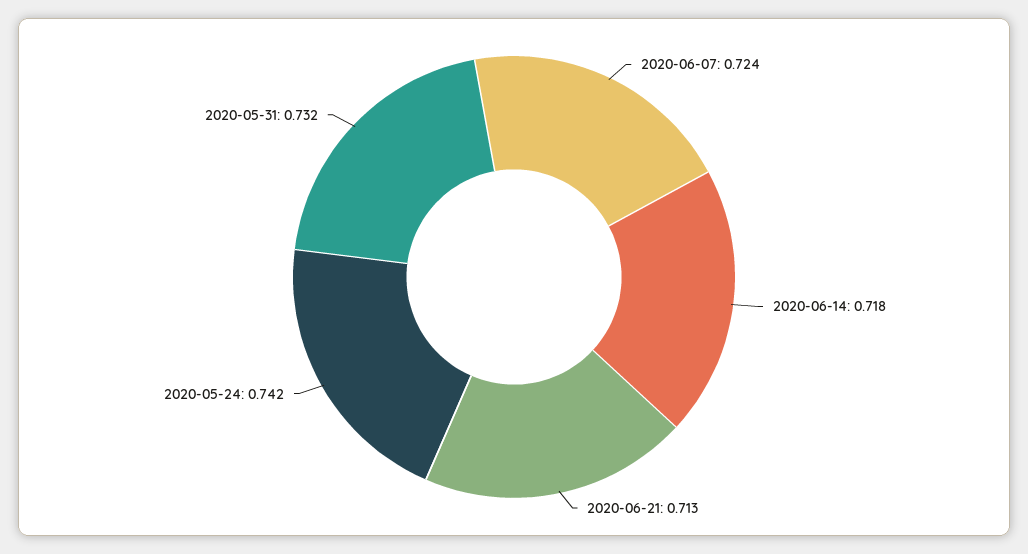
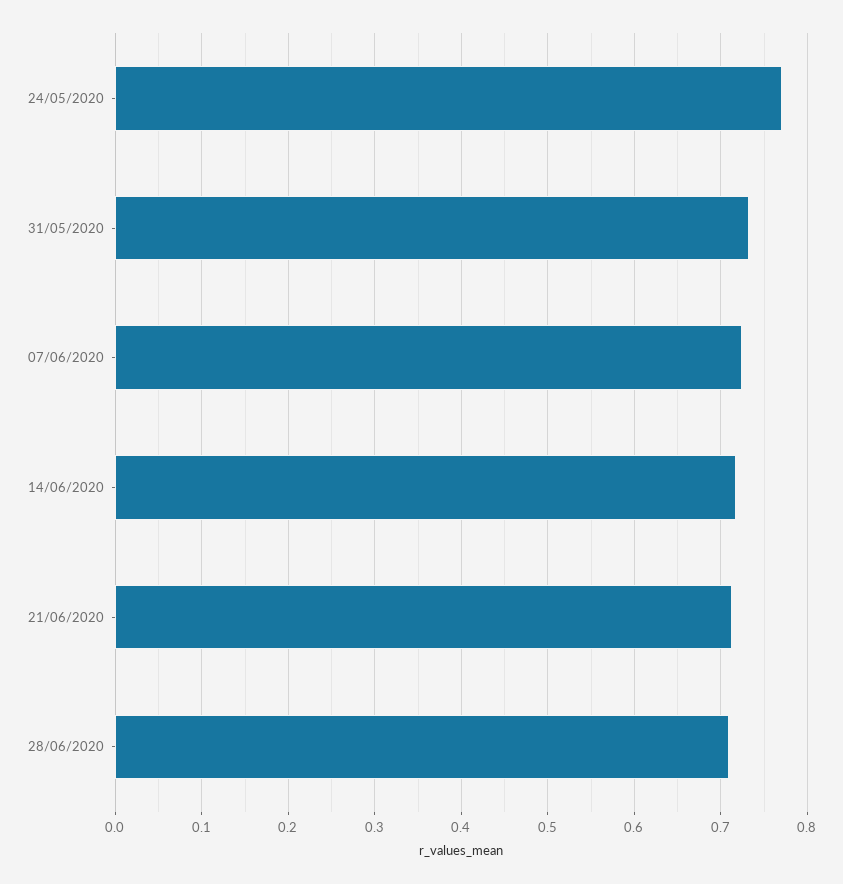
2020-05-24: 0.742 -> 0.77
28/06/2020: none -> 0.71

